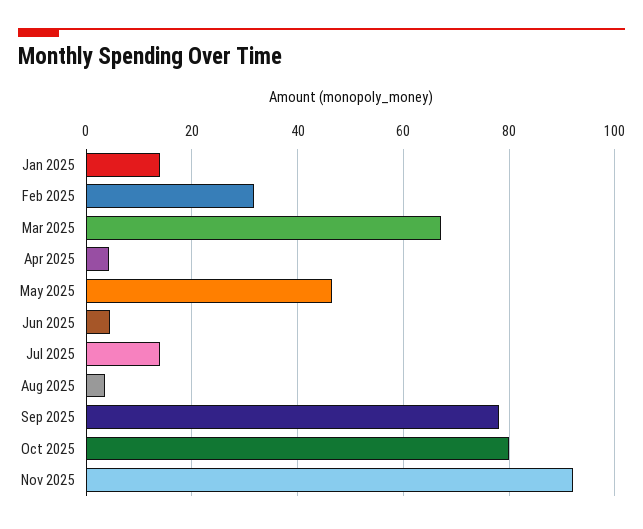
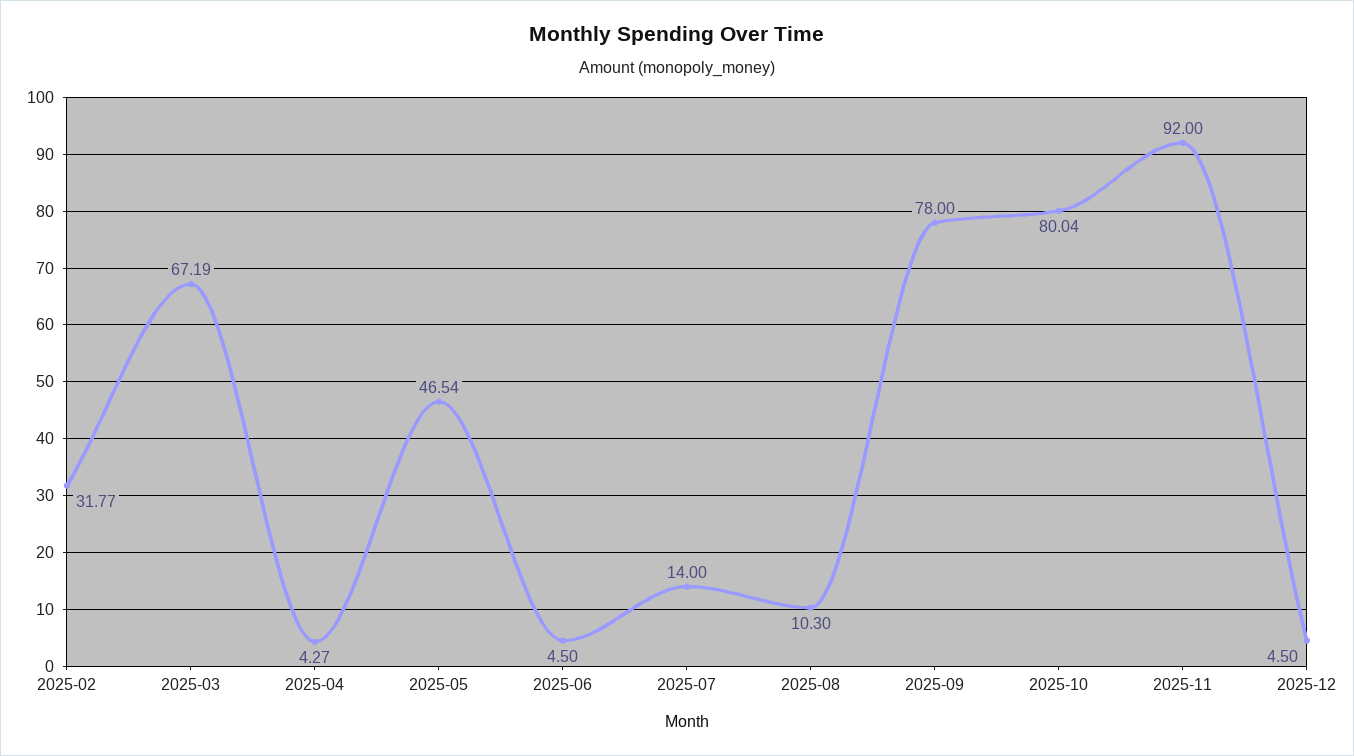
Jan 2025: 14 -> none
Aug 2025: 4 -> 10.3
2025-12: none -> 4.5

